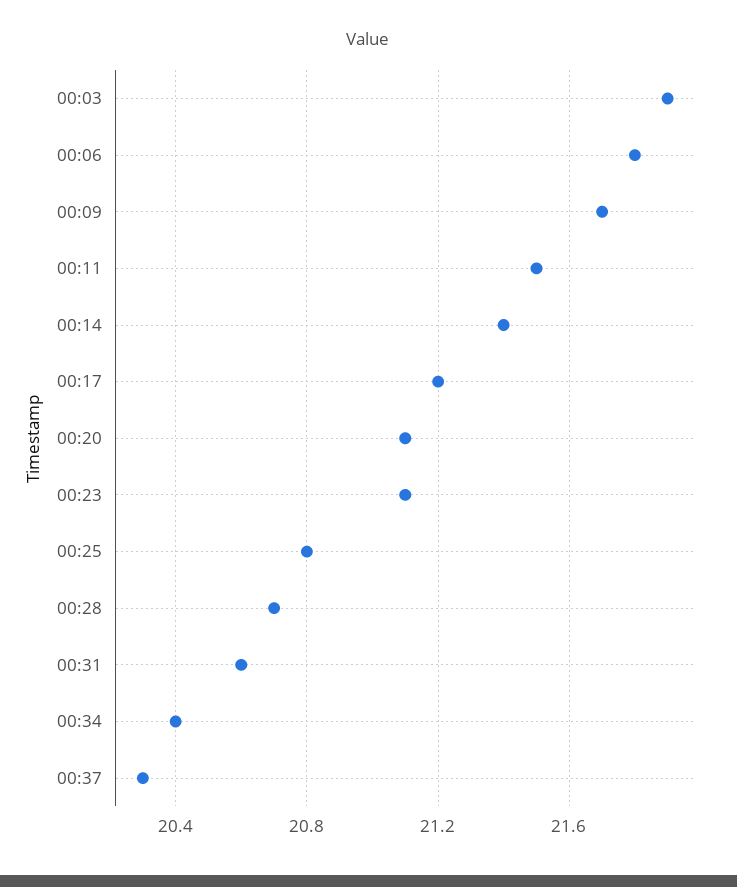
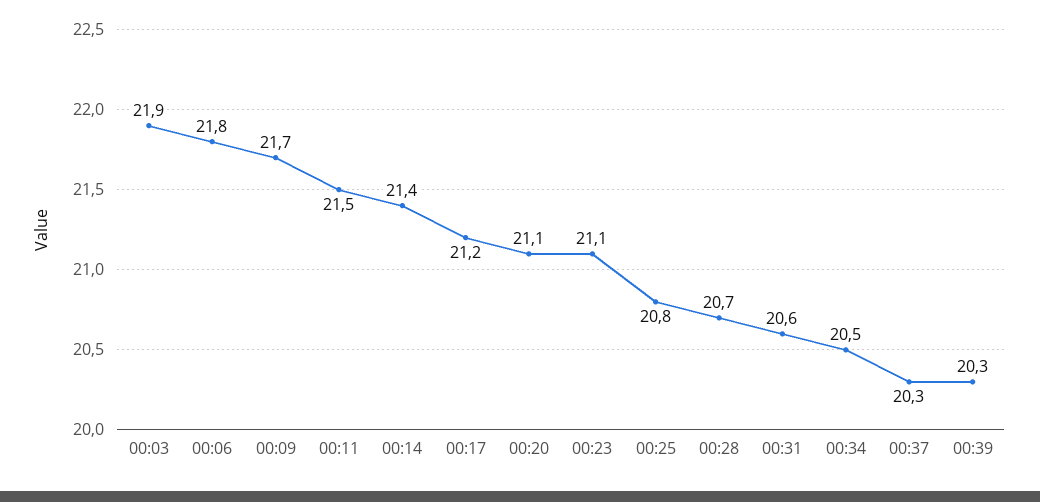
00:34: 20.4 -> 20.5
00:39: none -> 20.3

